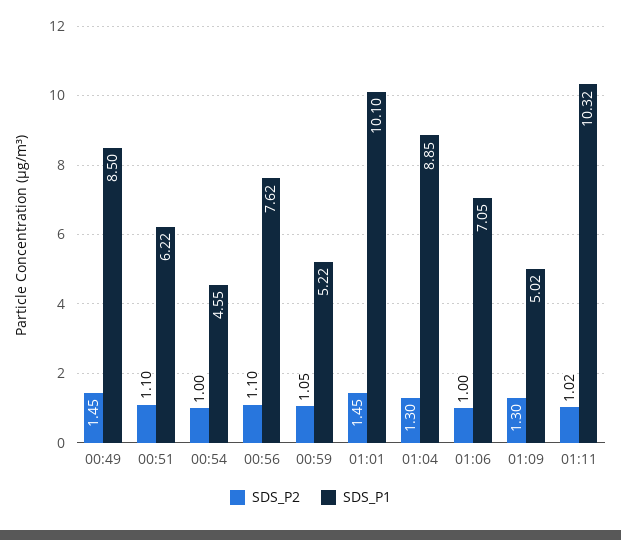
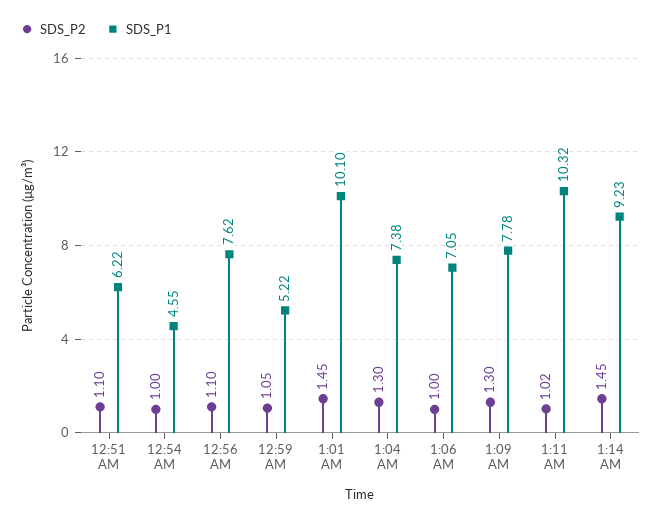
SDS_P2, 00:49: 1.45 -> none
SDS_P1, 00:49: 8.5 -> none
SDS_P1, 01:04: 8.85 -> 7.38
SDS_P1, 01:09: 5.02 -> 7.78
SDS_P2, 1:14 AM: none -> 1.45
SDS_P1, 1:14 AM: none -> 9.23

